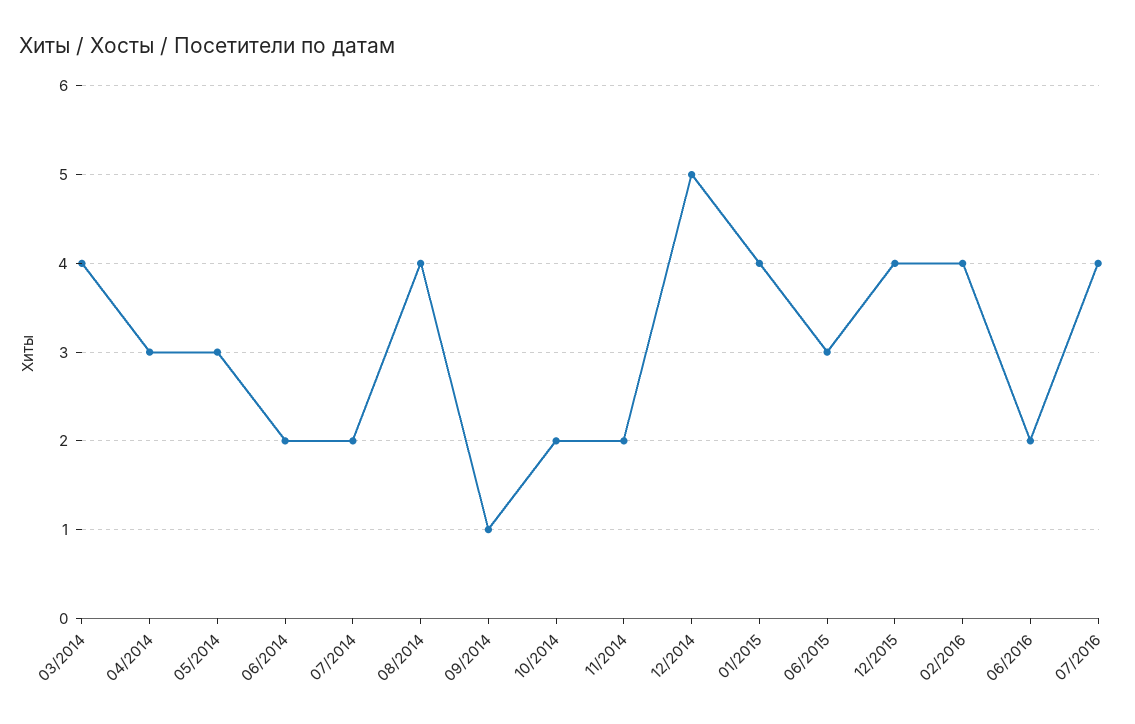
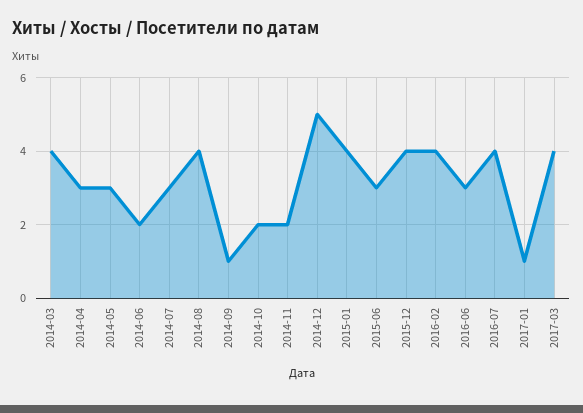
07/2014: 2 -> 3
06/2016: 2 -> 3
2017-01: none -> 1
2017-03: none -> 4

